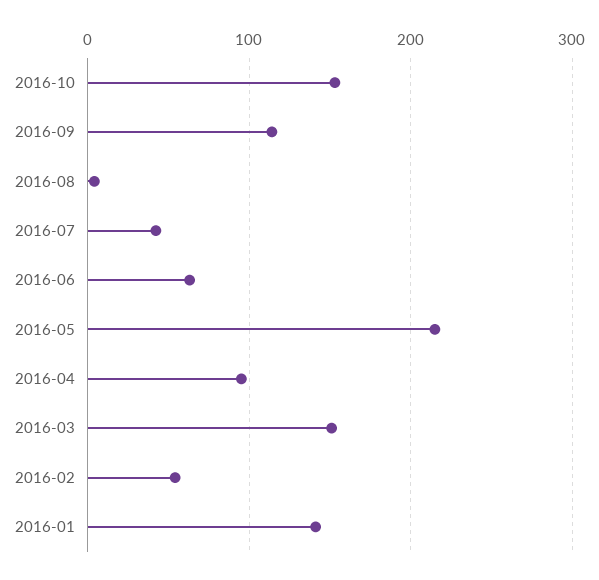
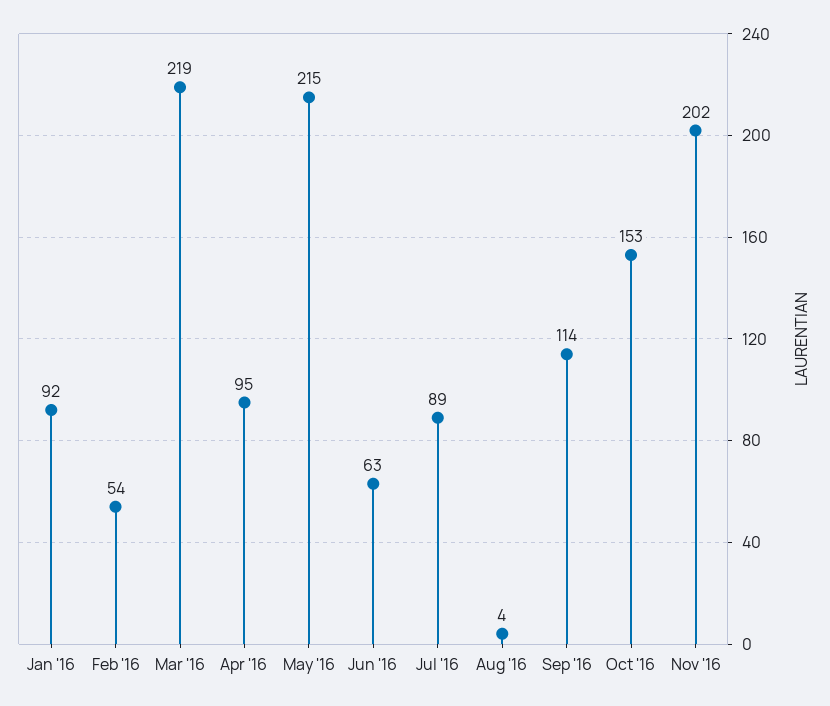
2016-07: 40 -> 89
2016-03: 150 -> 219
2016-01: 140 -> 92
Nov '16: none -> 202

